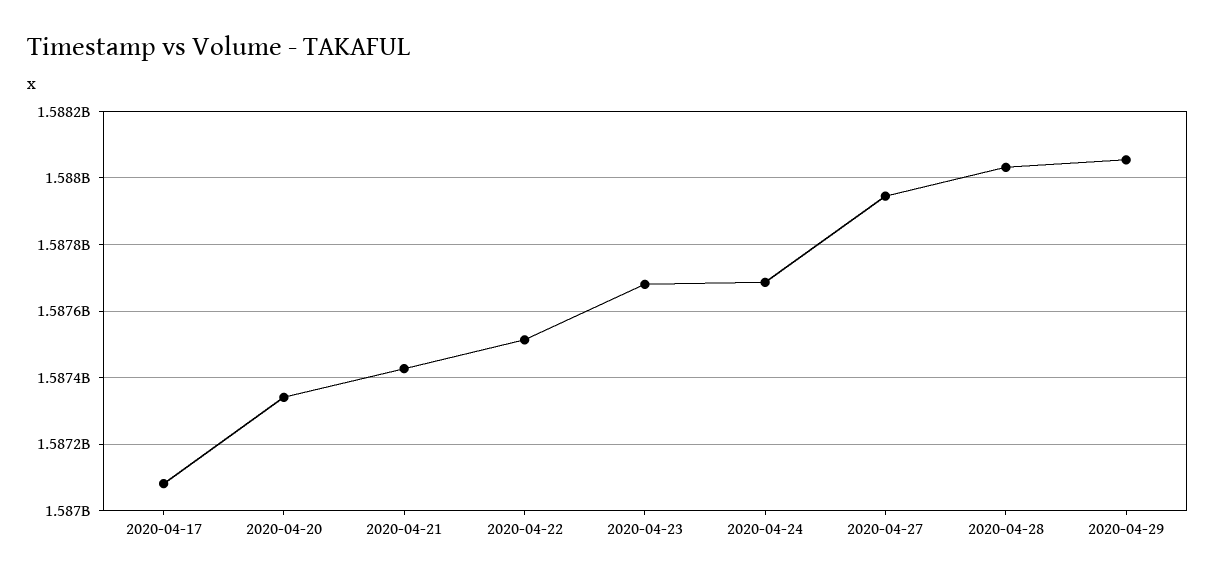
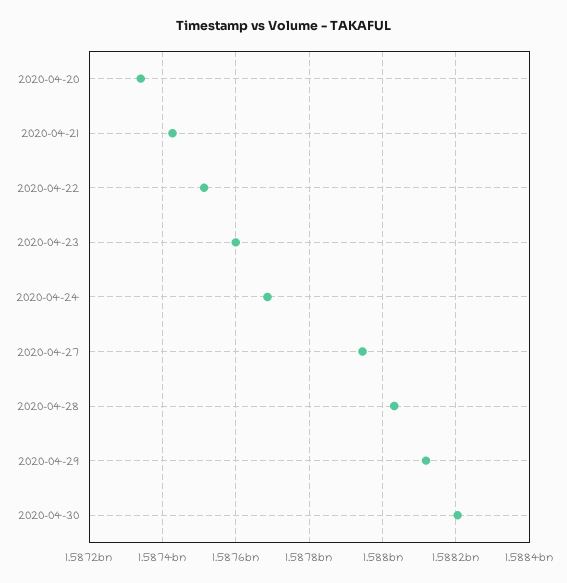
2020-04-17: 1587080000 -> none
2020-04-23: 1587680000 -> 1587600000
2020-04-29: 1588060000 -> 1588120000
2020-04-30: none -> 1588200000

